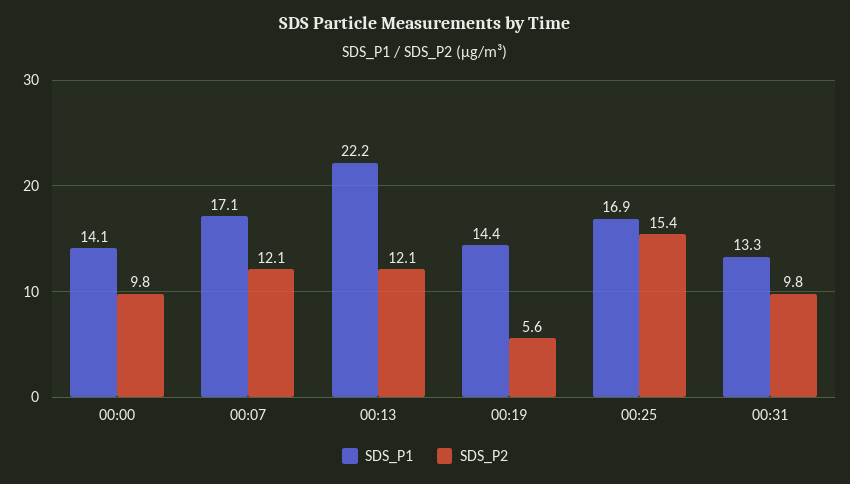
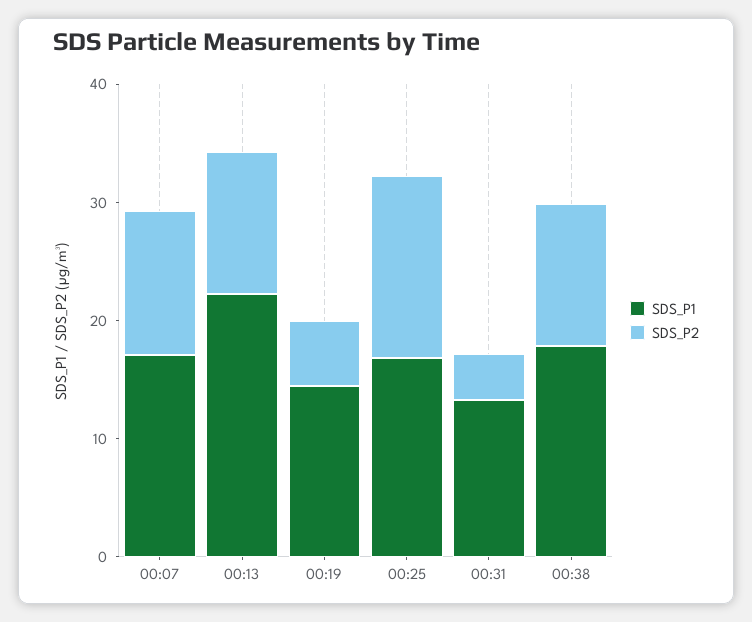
SDS_P1, 00:00: 14.1 -> none
SDS_P2, 00:00: 9.8 -> none
SDS_P2, 00:31: 9.8 -> 4
SDS_P1, 00:38: none -> 18
SDS_P2, 00:38: none -> 12

